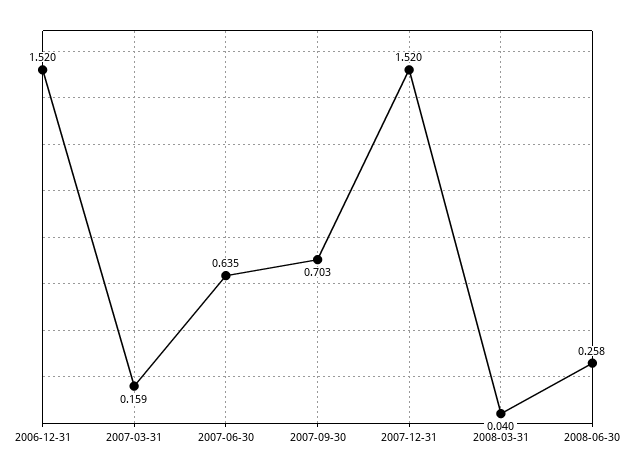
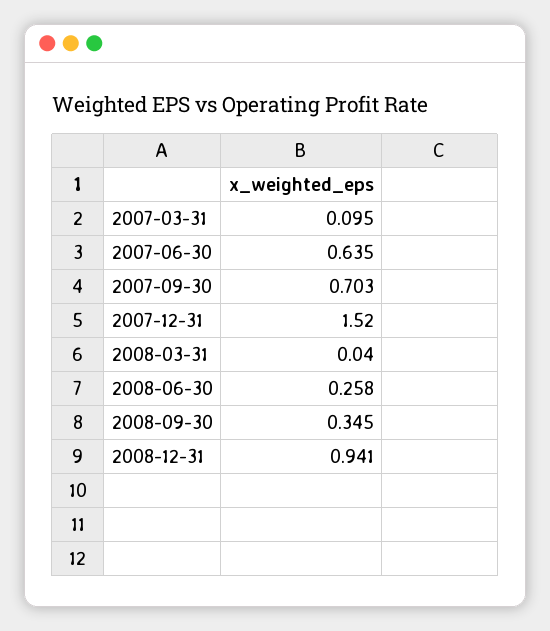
2006-12-31: 1.52 -> none
2007-03-31: 0.159 -> 0.095
2008-09-30: none -> 0.345
2008-12-31: none -> 0.941

